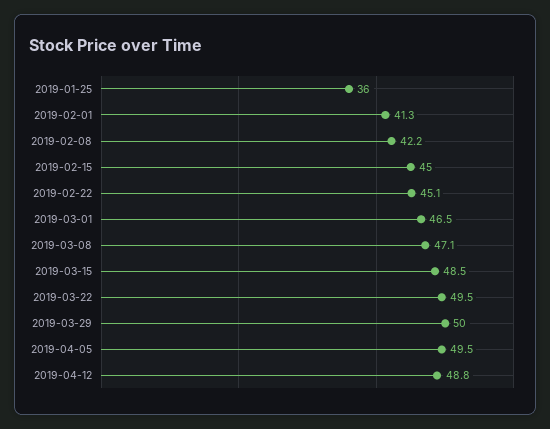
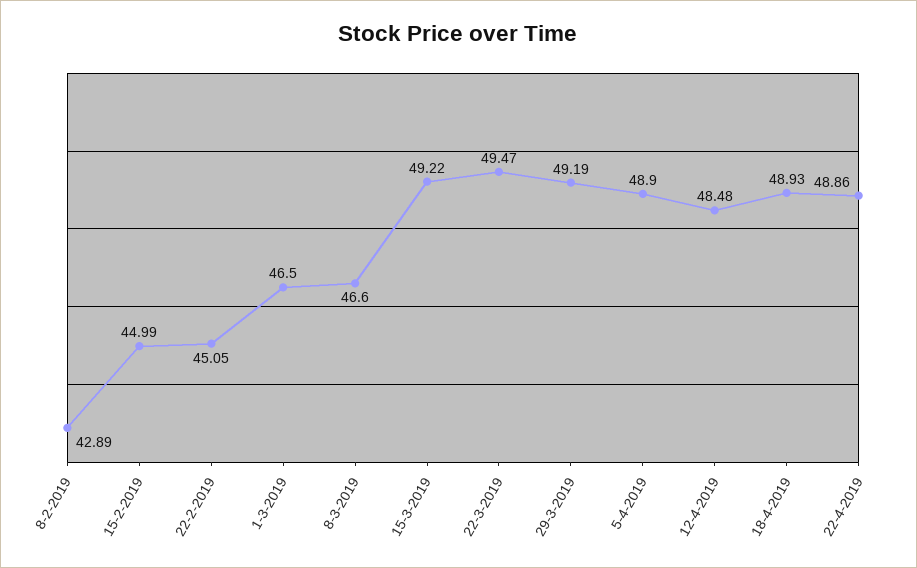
2019-01-25: 36 -> none
2019-02-01: 41.3 -> none
2019-02-08: 42.2 -> 42.89
2019-03-08: 47.1 -> 46.6
2019-03-15: 48.5 -> 49.22
2019-03-29: 50 -> 49.19
2019-04-05: 49.5 -> 48.9
2019-04-12: 48.8 -> 48.48
18-4-2019: none -> 48.93
22-4-2019: none -> 48.86

